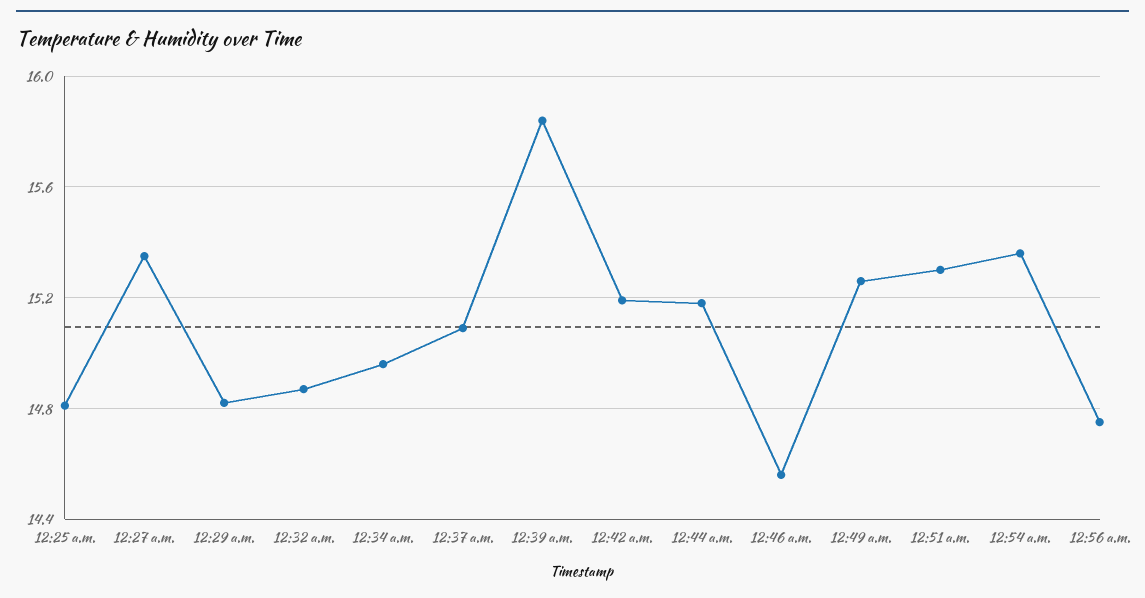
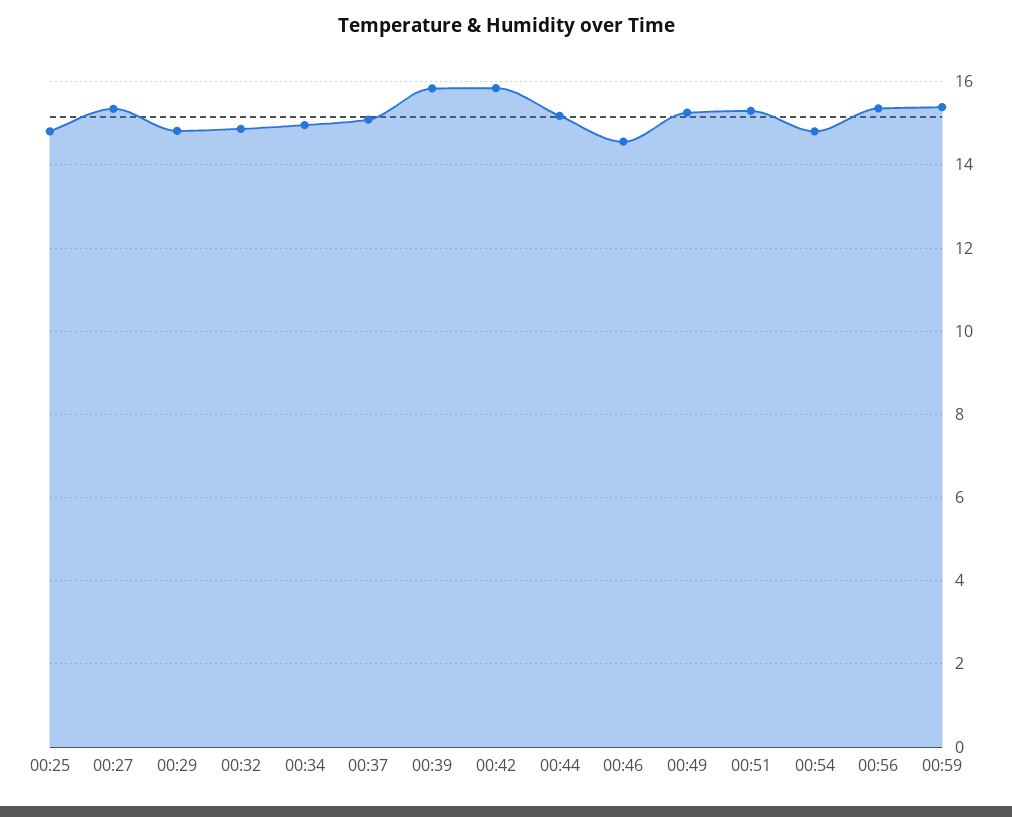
12:42 a.m.: 15.2 -> 15.8
12:54 a.m.: 15.35 -> 14.8
12:56 a.m.: 14.75 -> 15.4
00:59: none -> 15.4

